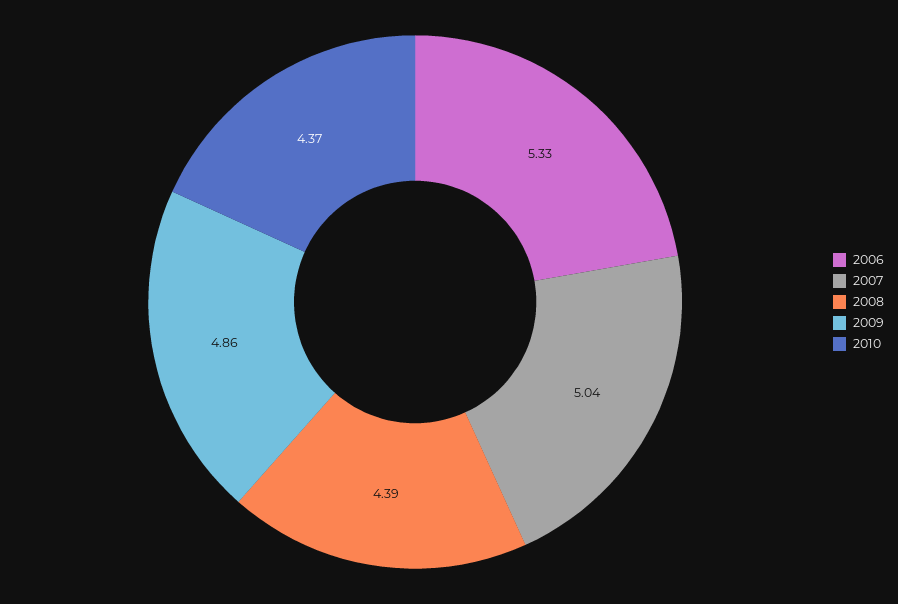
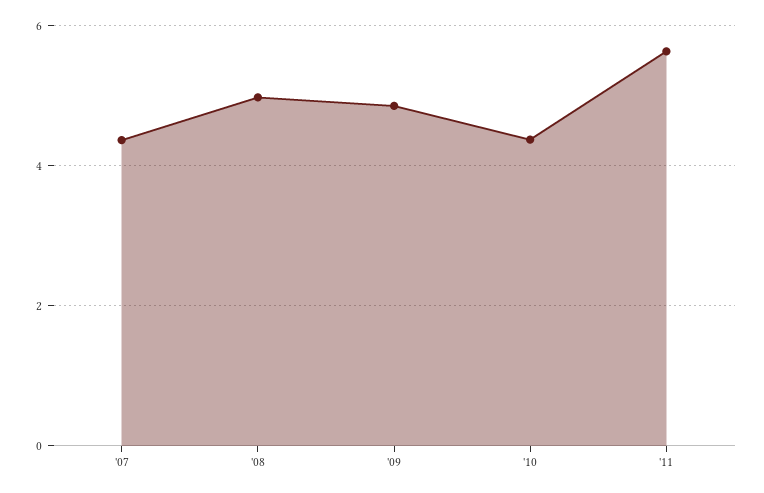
2006: 5.33 -> none
2007: 5.04 -> 4.4
2008: 4.39 -> 5
'11: none -> 5.6

